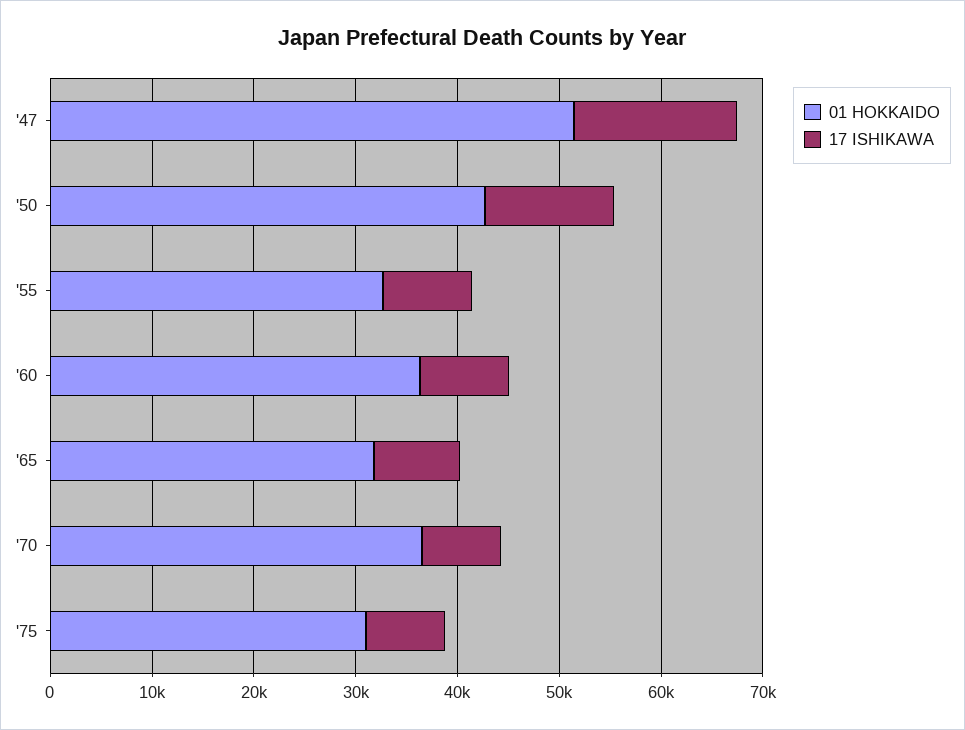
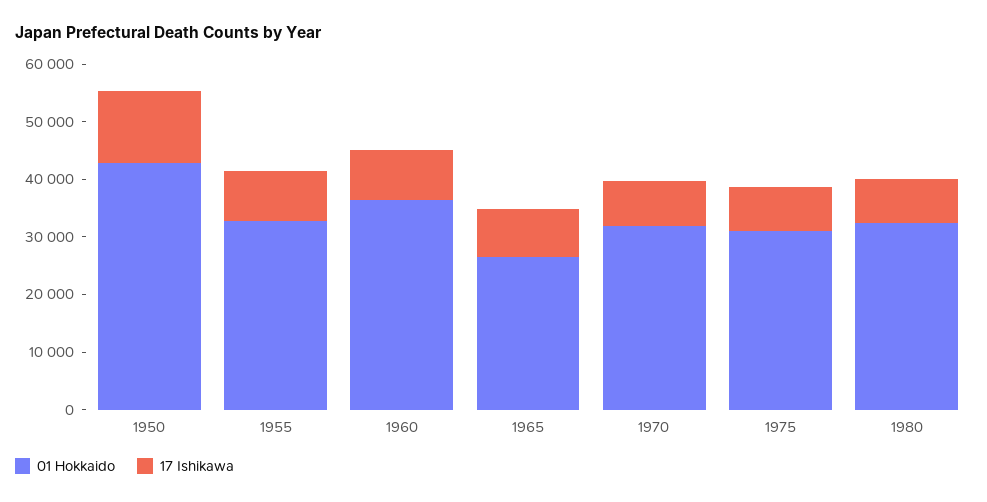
01 HOKKAIDO, '47: 52000 -> none
17 ISHIKAWA, '47: 16000 -> none
01 HOKKAIDO, '65: 32000 -> 26000
01 HOKKAIDO, '70: 36000 -> 32000
01 HOKKAIDO, 1980: none -> 32000
17 ISHIKAWA, 1980: none -> 8000

